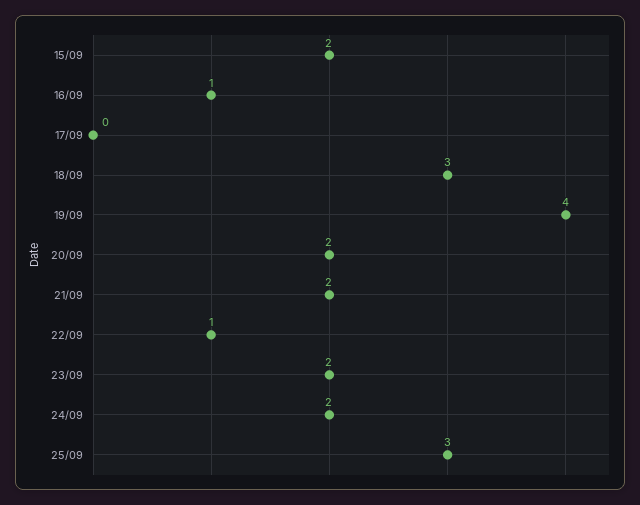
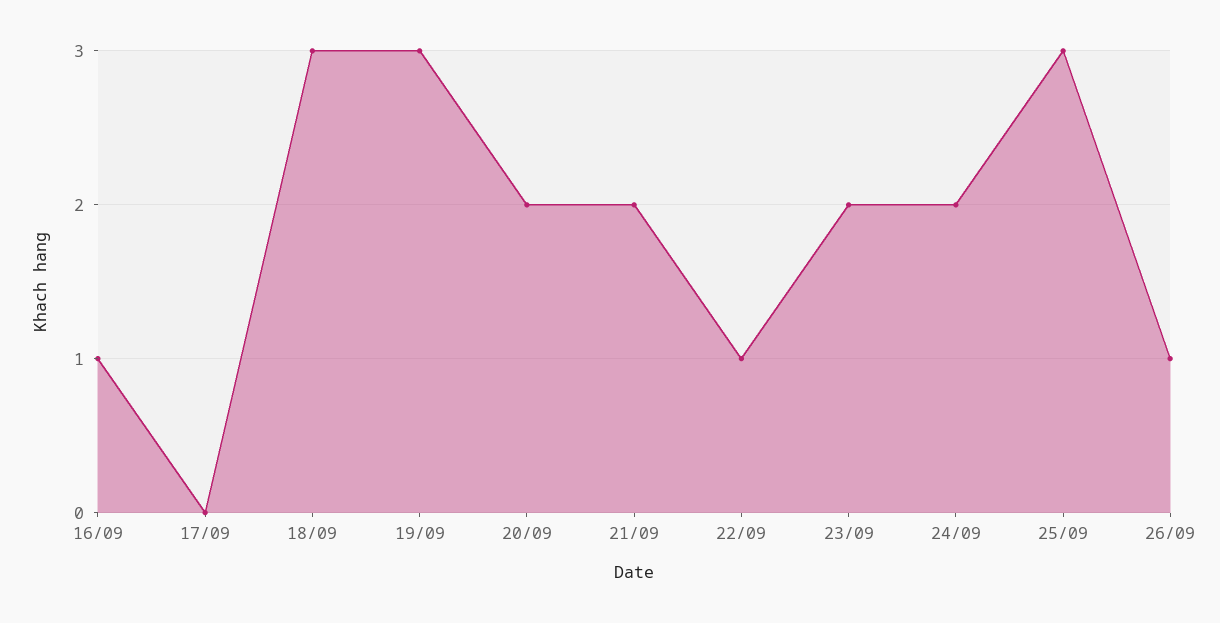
15/09: 2 -> none
19/09: 4 -> 3
26/09: none -> 1

